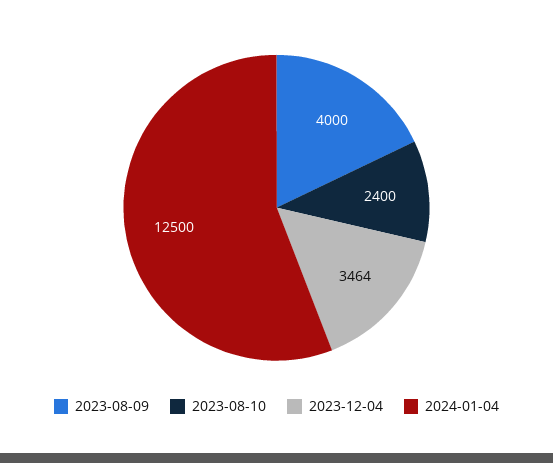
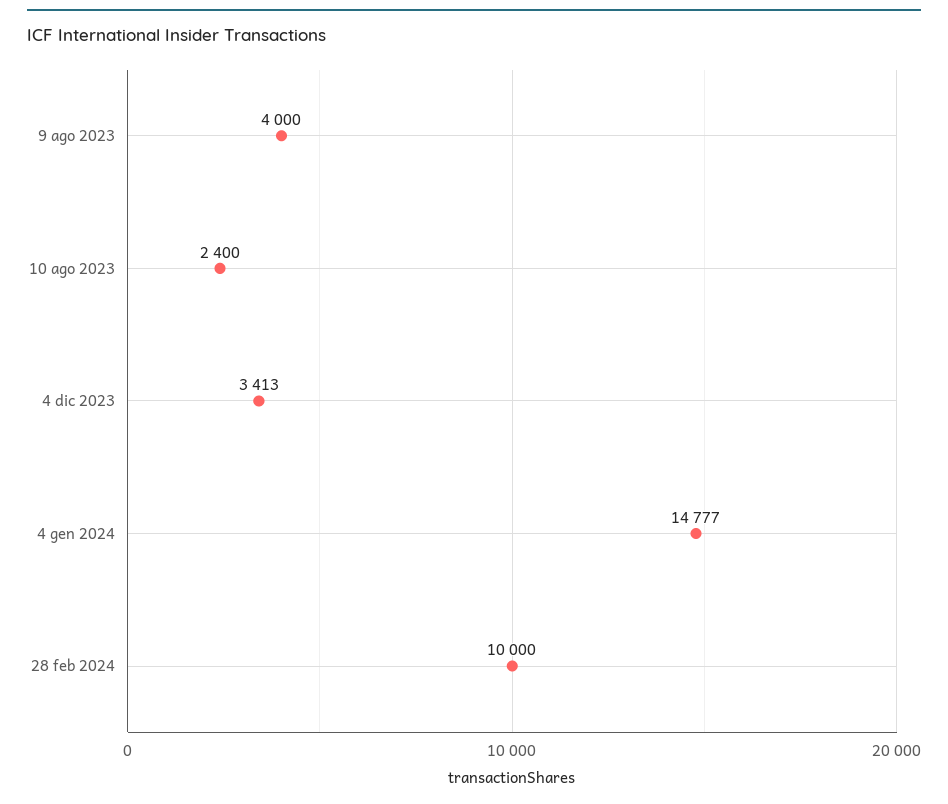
2023-12-04: 3464 -> 3413
2024-01-04: 12500 -> 14777
28 feb 2024: none -> 10000

